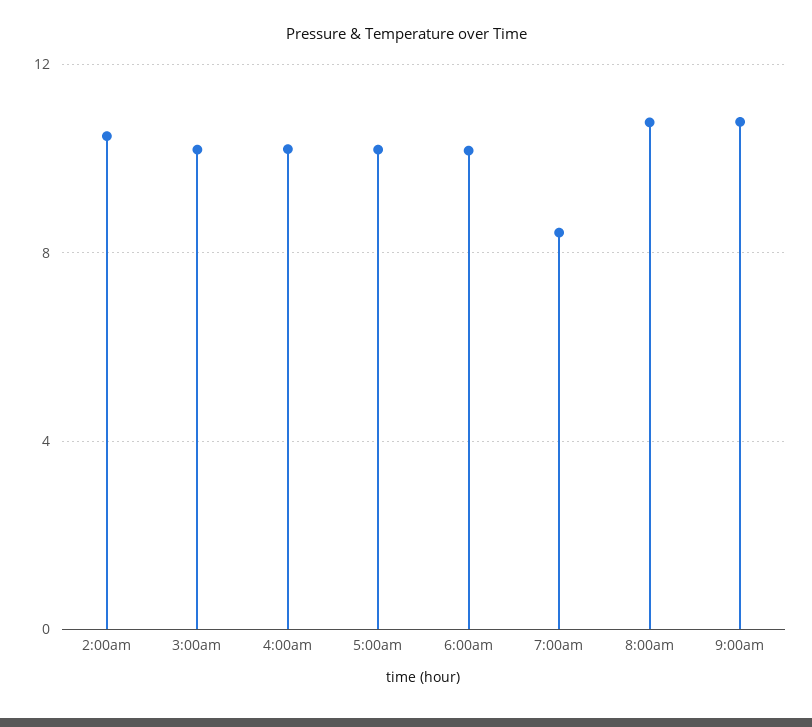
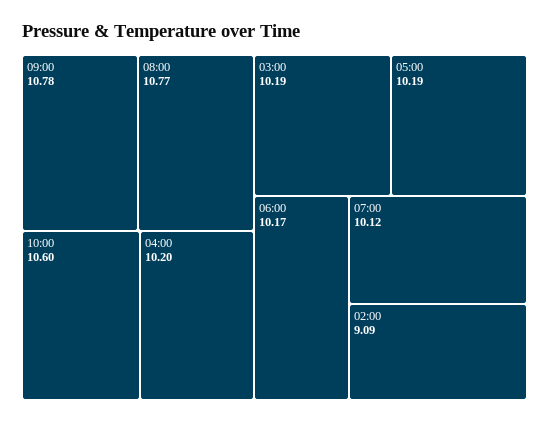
2:00am: 10.5 -> 9.09
7:00am: 8.5 -> 10.12
10:00: none -> 10.6

